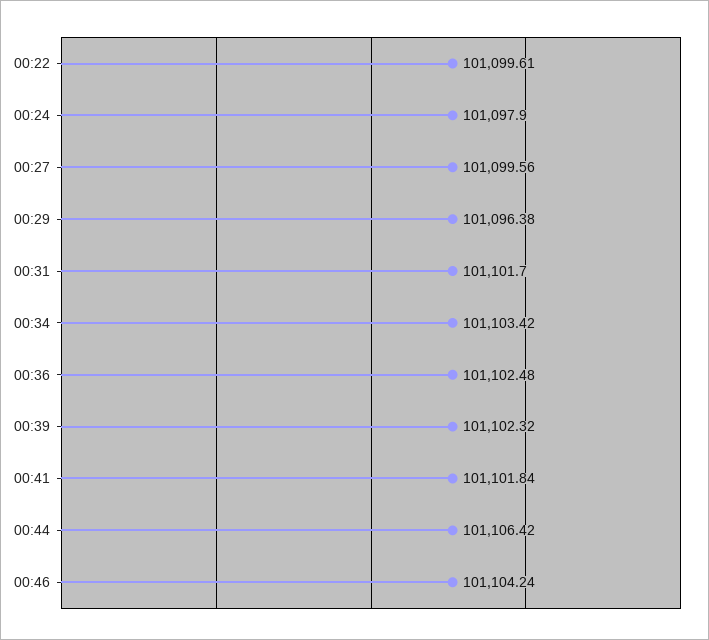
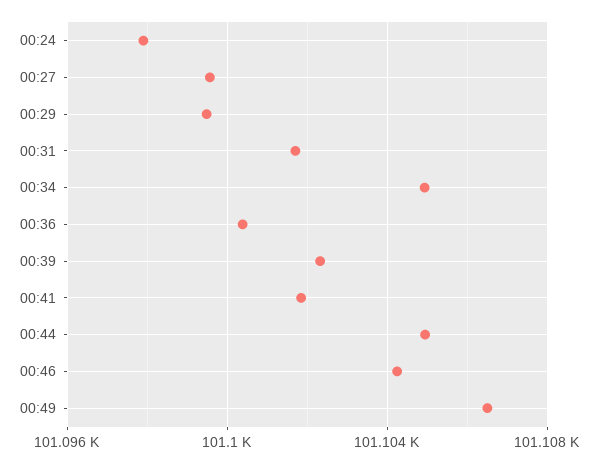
00:22: 101099.61 -> none
00:29: 101096.38 -> 101099.5
00:34: 101103.42 -> 101105
00:36: 101102.48 -> 101100.5
00:44: 101106.42 -> 101105
00:49: none -> 101106.5

